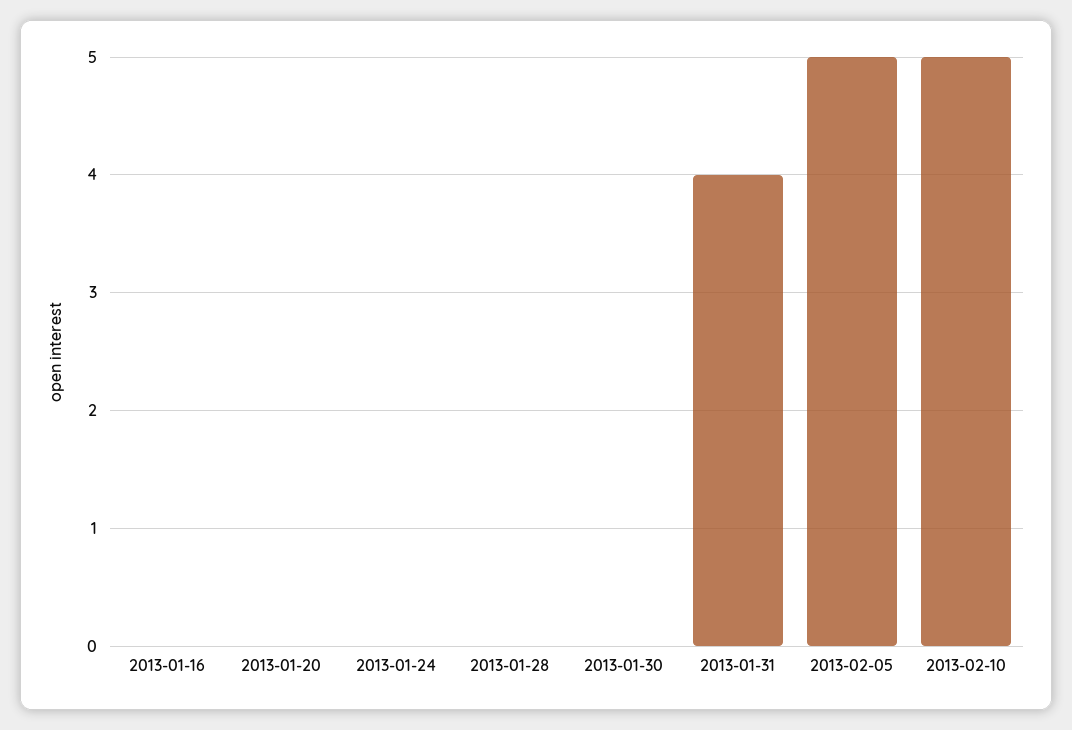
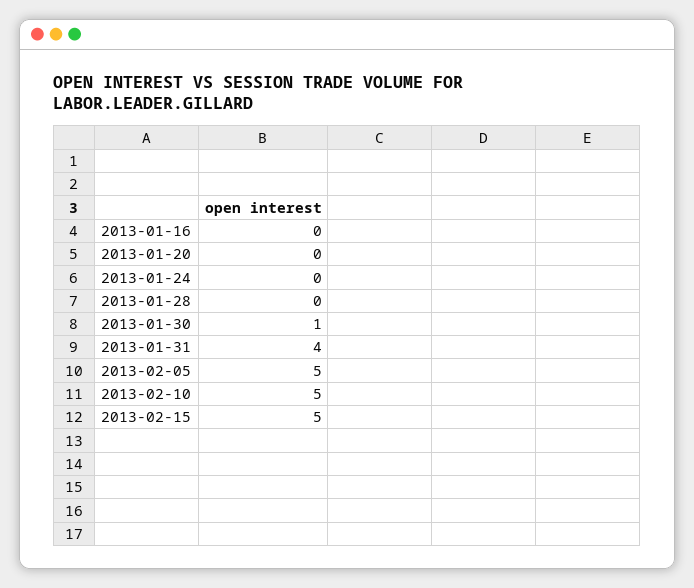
2013-01-30: 0 -> 1
2013-02-15: none -> 5

